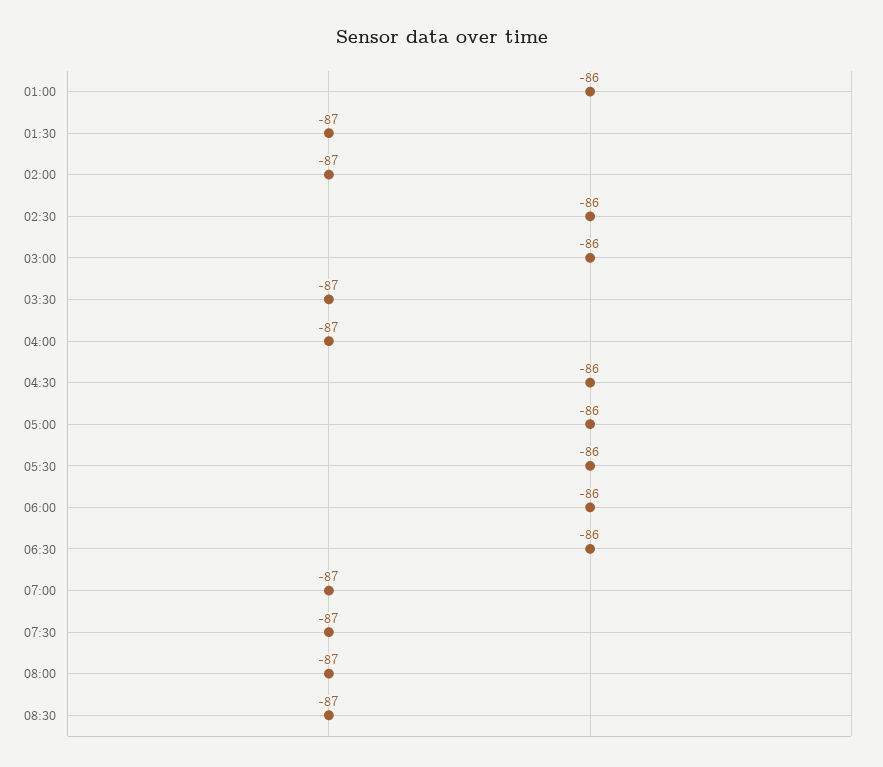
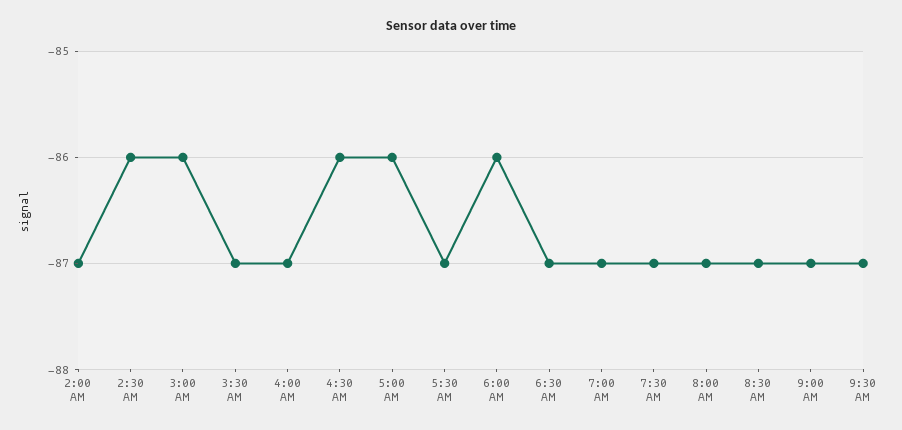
01:00: -86 -> none
01:30: -87 -> none
05:30: -86 -> -87
06:30: -86 -> -87
9:00 AM: none -> -87
9:30 AM: none -> -87

